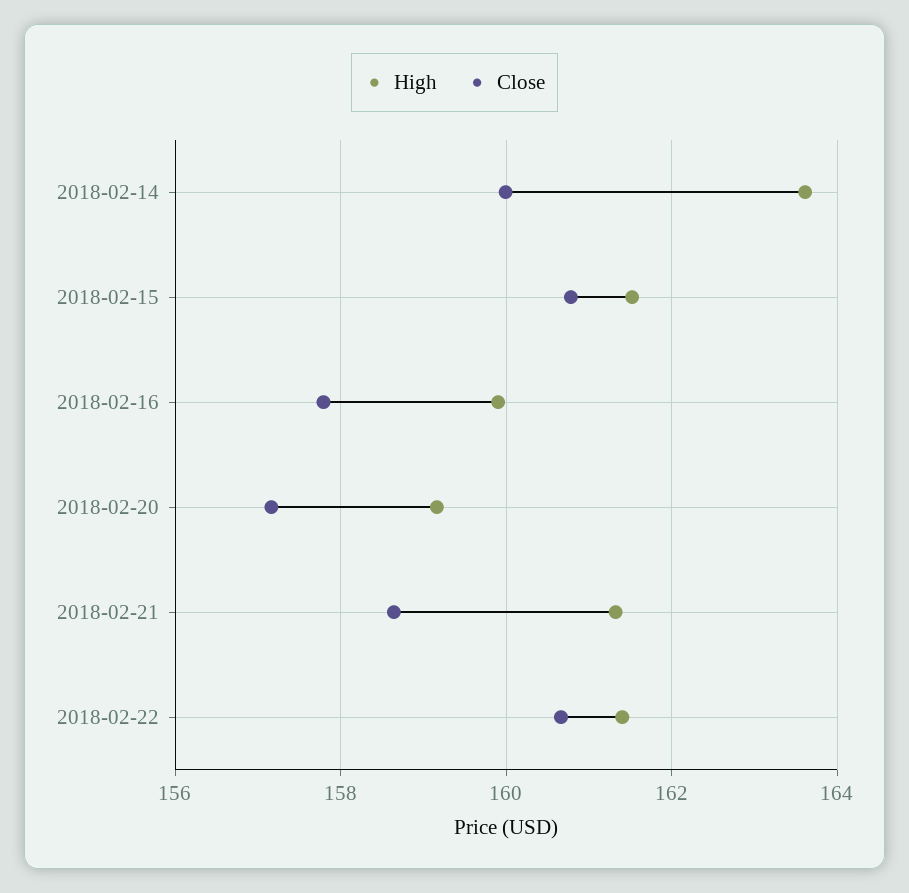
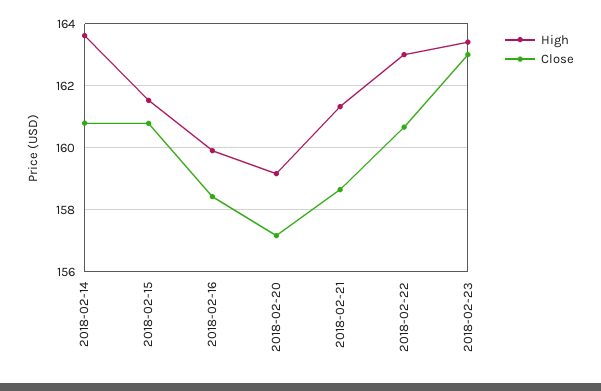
Close, 2018-02-14: 160 -> 160.8
Close, 2018-02-16: 157.8 -> 158.4
High, 2018-02-22: 161.4 -> 163
High, 2018-02-23: none -> 163.4
Close, 2018-02-23: none -> 163

